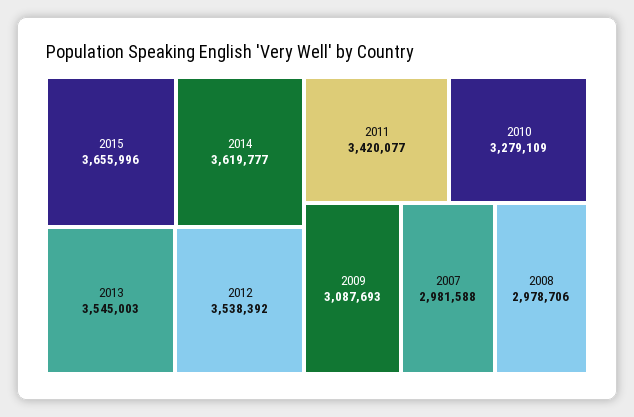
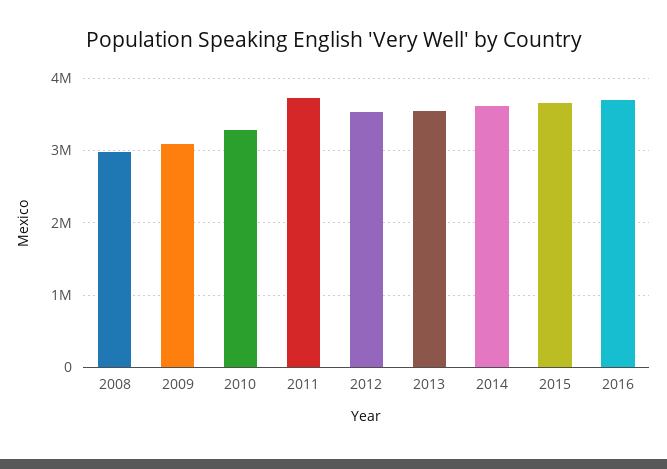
2011: 3420077 -> 3700000
2007: 2981588 -> none
2016: none -> 3700000

